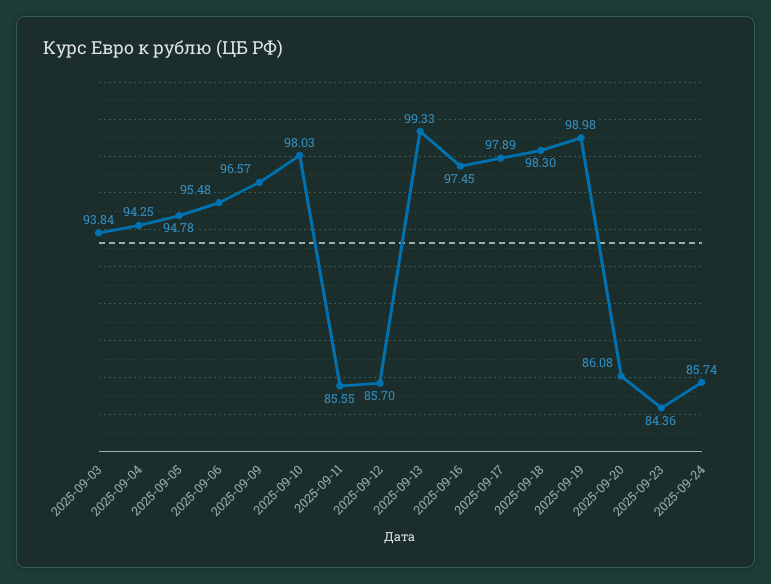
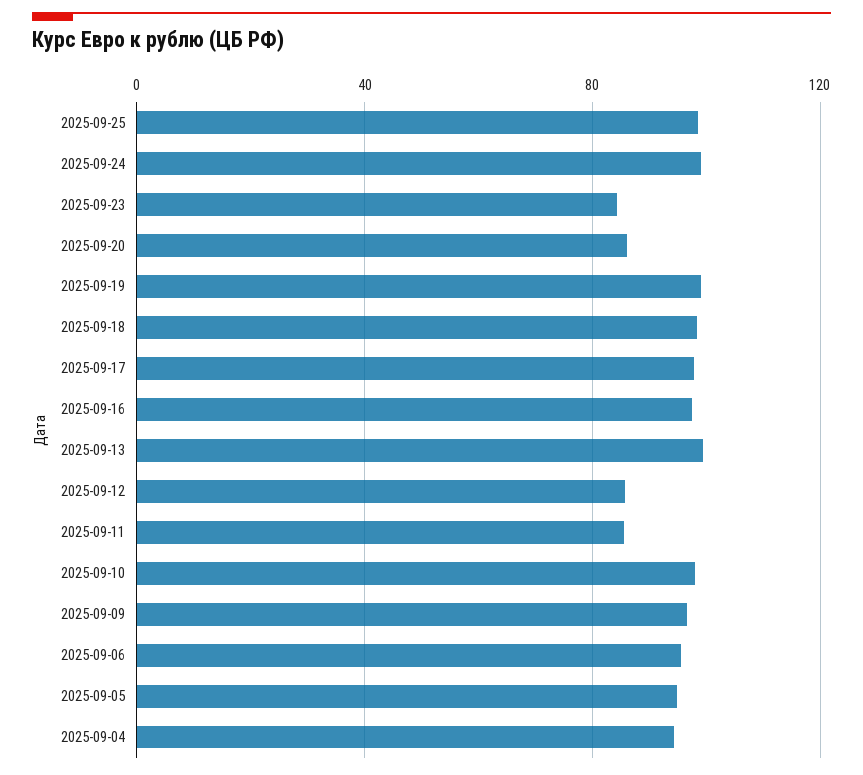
2025-09-03: 93.84 -> none
2025-09-24: 85.74 -> 100
2025-09-25: none -> 100

